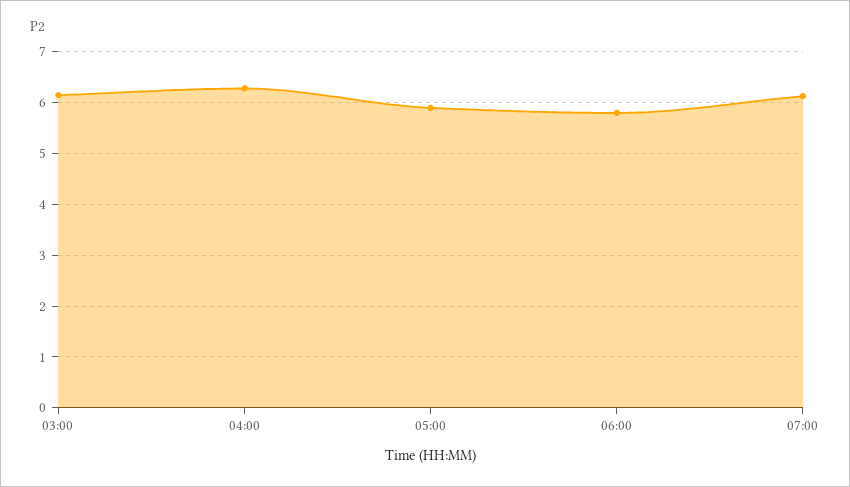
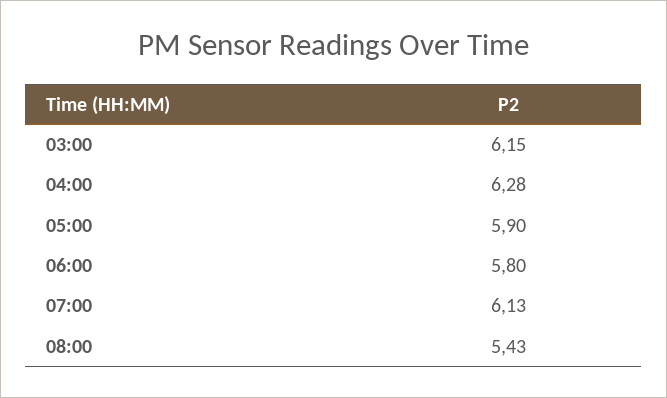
08:00: none -> 5.43

